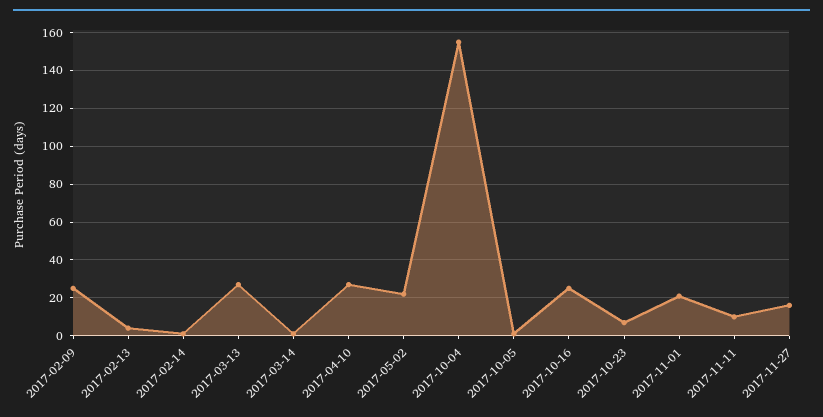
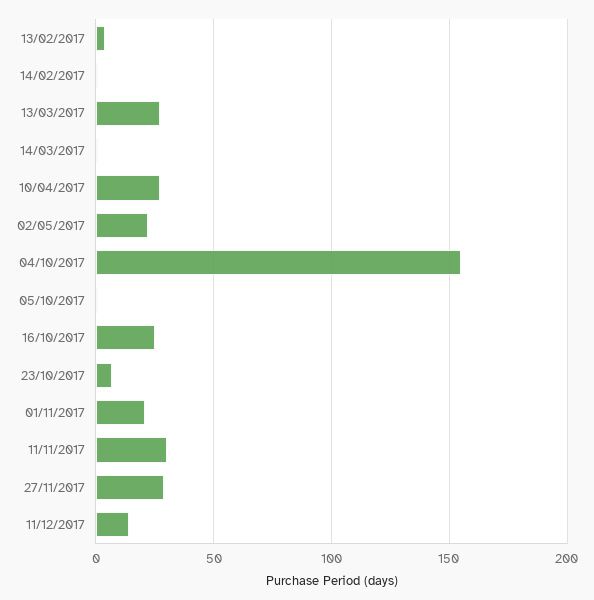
2017-02-09: 25 -> none
2017-11-11: 10 -> 30
2017-11-27: 15 -> 30
11/12/2017: none -> 15

